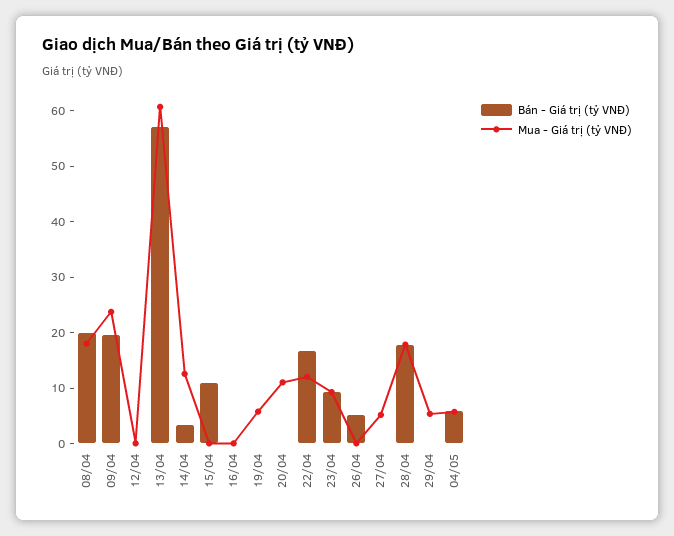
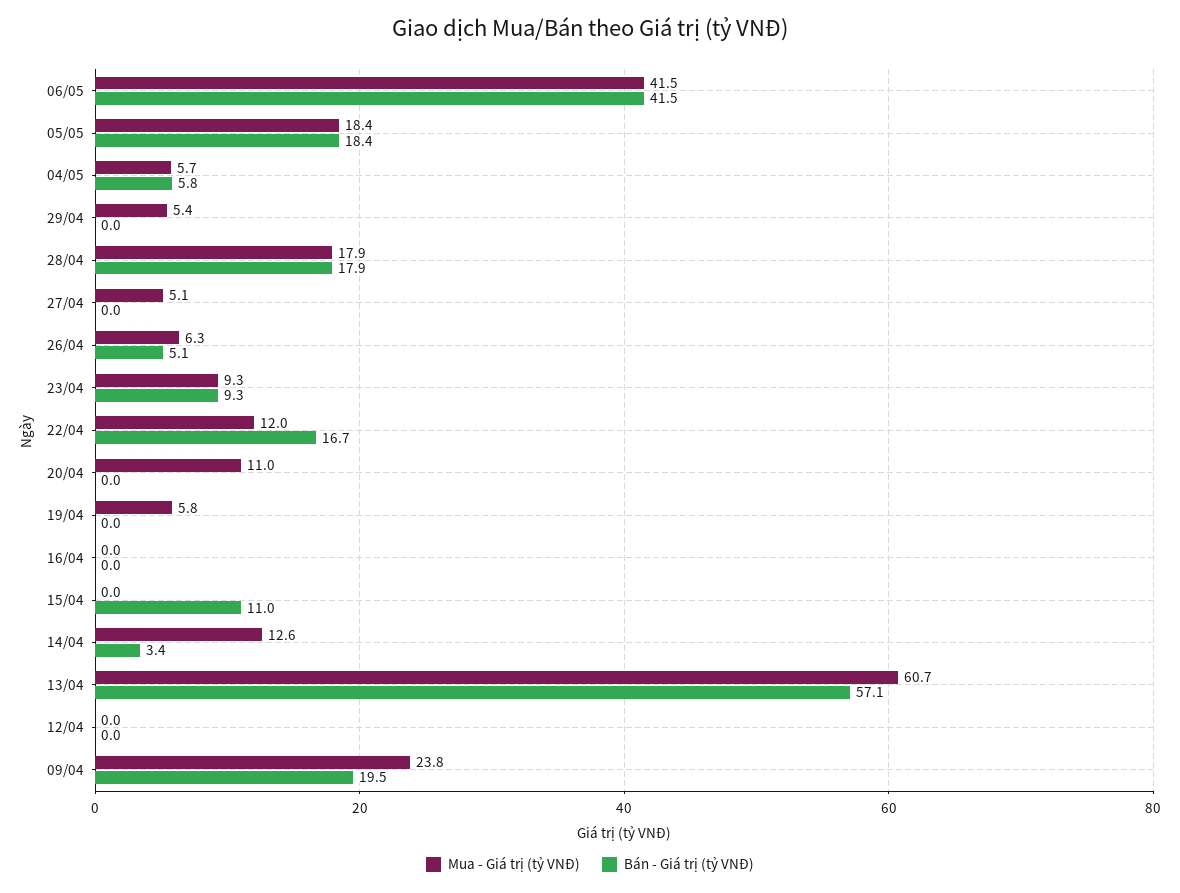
Bán - Giá trị (tỷ VNĐ), 08/04: 20 -> none
Mua - Giá trị (tỷ VNĐ), 08/04: 18 -> none
Mua - Giá trị (tỷ VNĐ), 26/04: 0 -> 6.3
Mua - Giá trị (tỷ VNĐ), 06/05: none -> 41.5
Bán - Giá trị (tỷ VNĐ), 06/05: none -> 41.5
Mua - Giá trị (tỷ VNĐ), 05/05: none -> 18.4
Bán - Giá trị (tỷ VNĐ), 05/05: none -> 18.4

